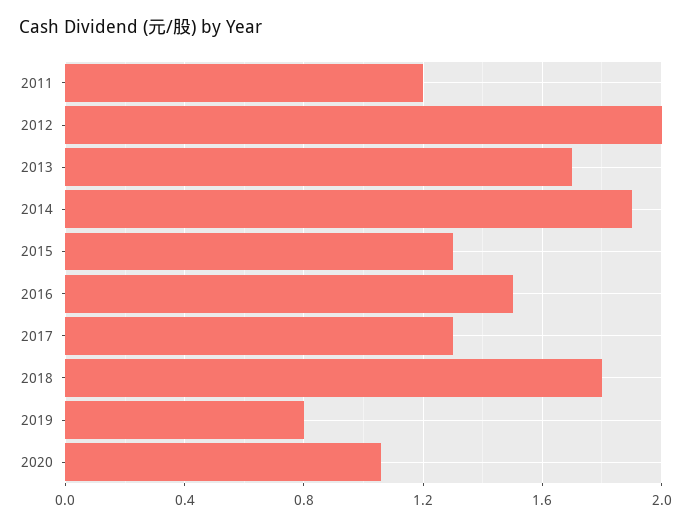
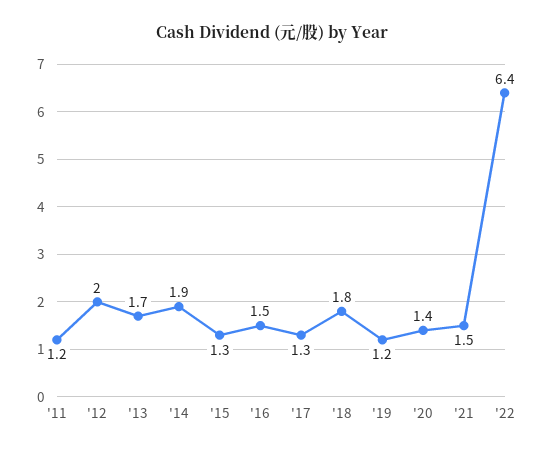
2019: 0.8 -> 1.2
2020: 1.05 -> 1.4
'21: none -> 1.5
'22: none -> 6.4

